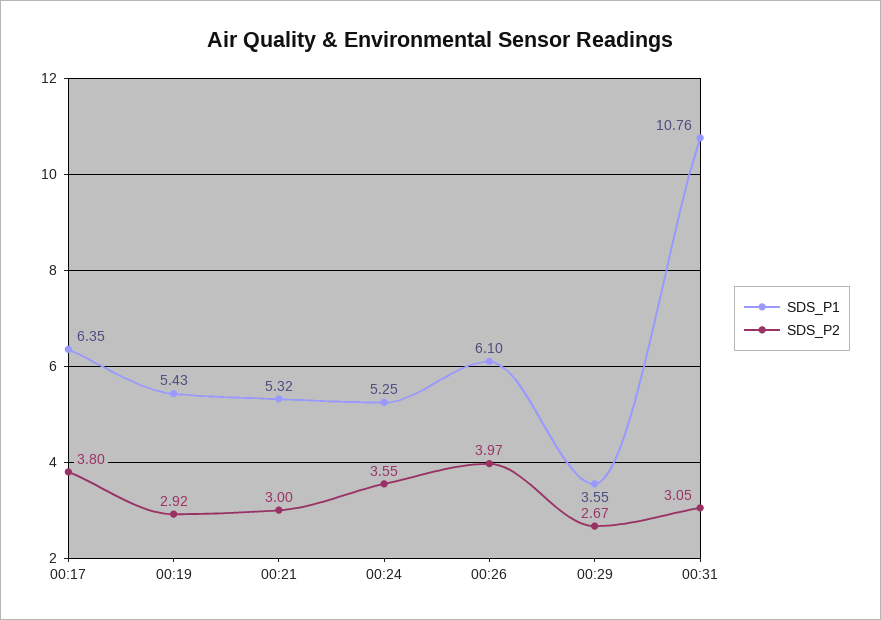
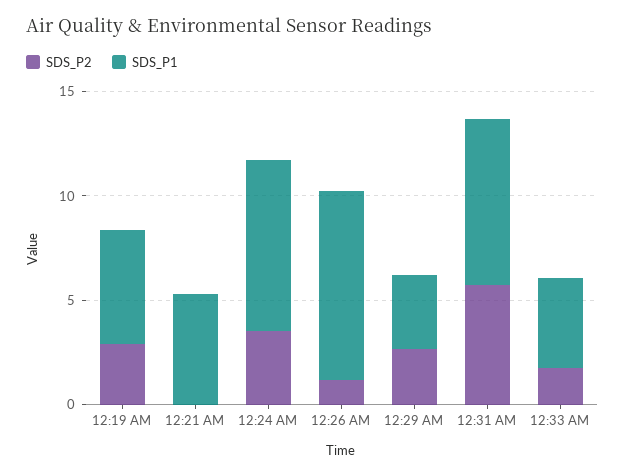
SDS_P1, 00:17: 6.35 -> none
SDS_P2, 00:17: 3.8 -> none
SDS_P2, 00:21: 3 -> 0
SDS_P1, 00:24: 5.25 -> 8
SDS_P1, 00:26: 6.1 -> 9
SDS_P2, 00:26: 3.97 -> 1
SDS_P1, 00:31: 10.76 -> 8
SDS_P2, 00:31: 3.05 -> 6
SDS_P2, 12:33 AM: none -> 2
SDS_P1, 12:33 AM: none -> 4

